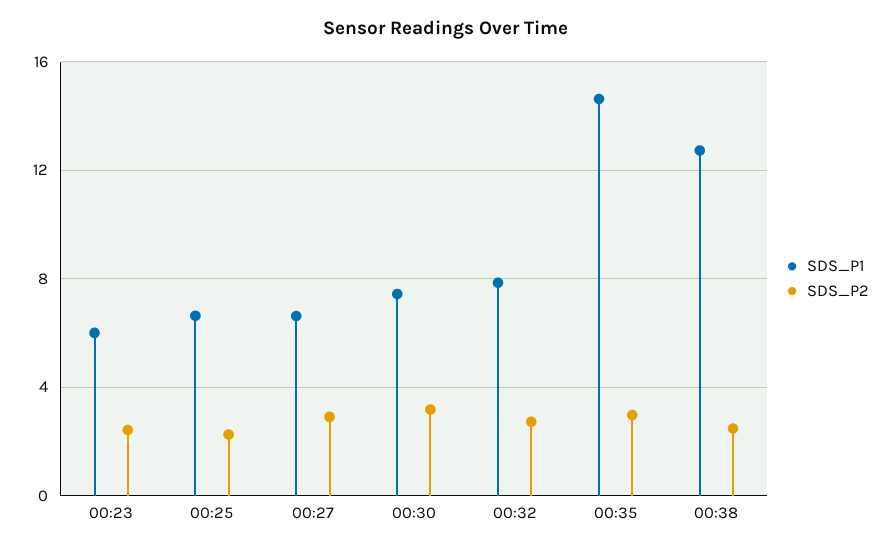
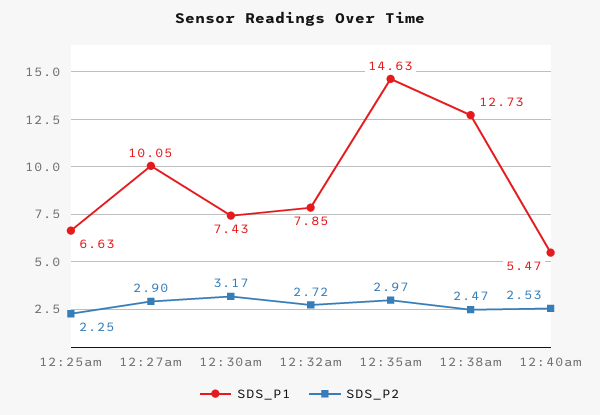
SDS_P1, 00:23: 6 -> none
SDS_P2, 00:23: 2.5 -> none
SDS_P1, 00:27: 6.5 -> 10.05
SDS_P1, 12:40am: none -> 5.47
SDS_P2, 12:40am: none -> 2.53

